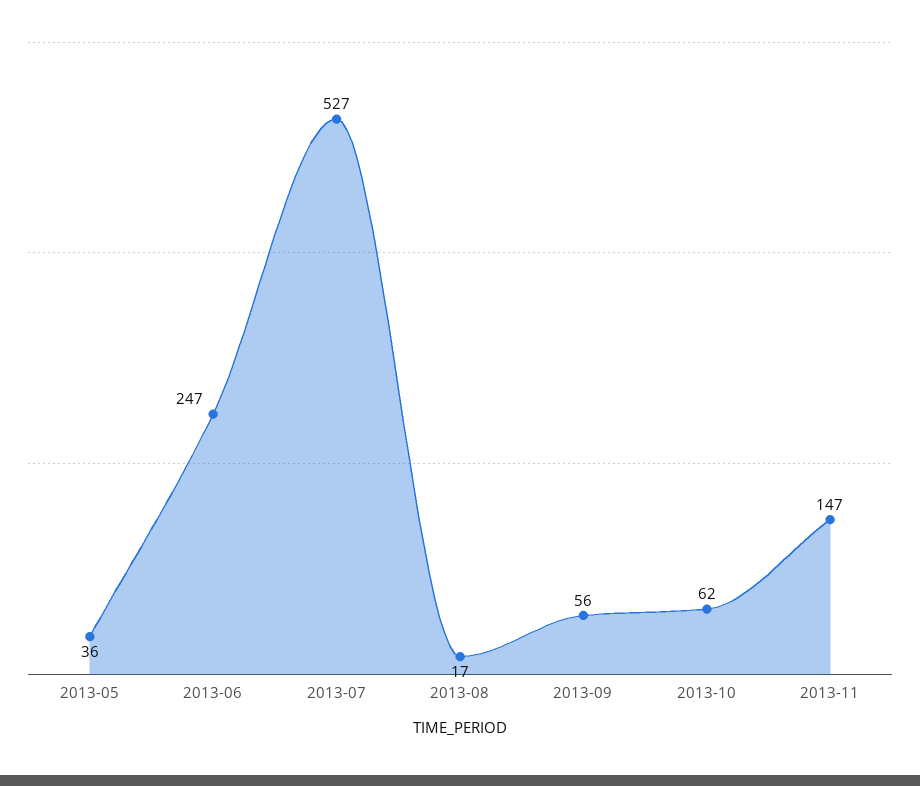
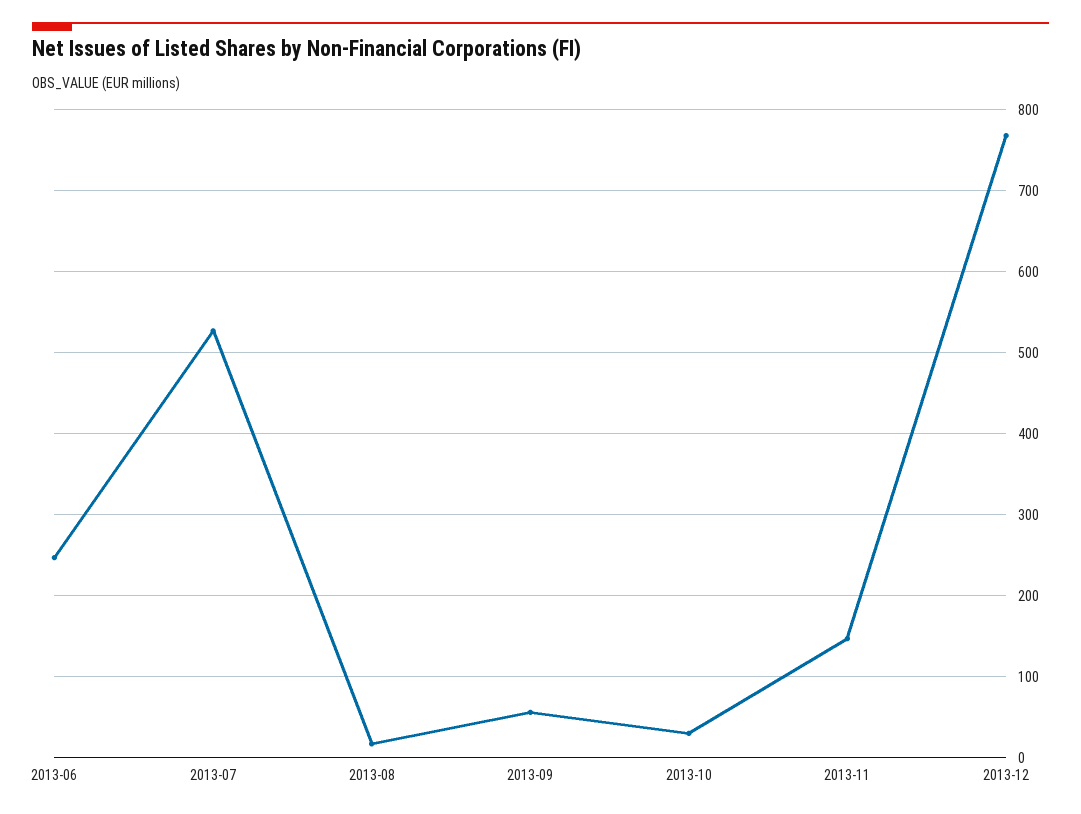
2013-05: 36 -> none
2013-10: 62 -> 30
2013-12: none -> 770

